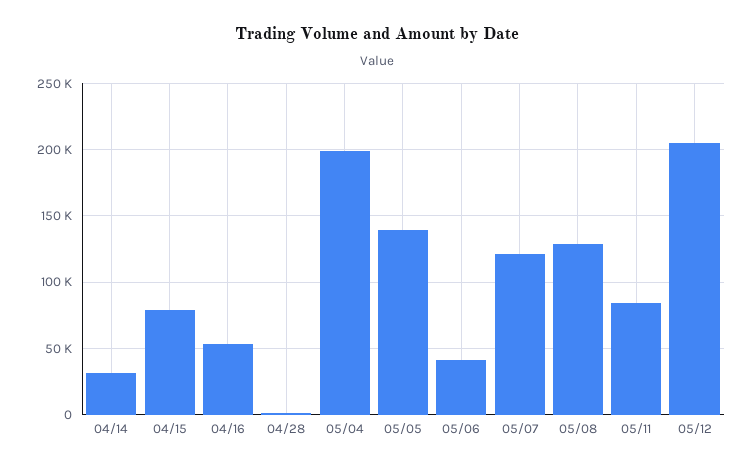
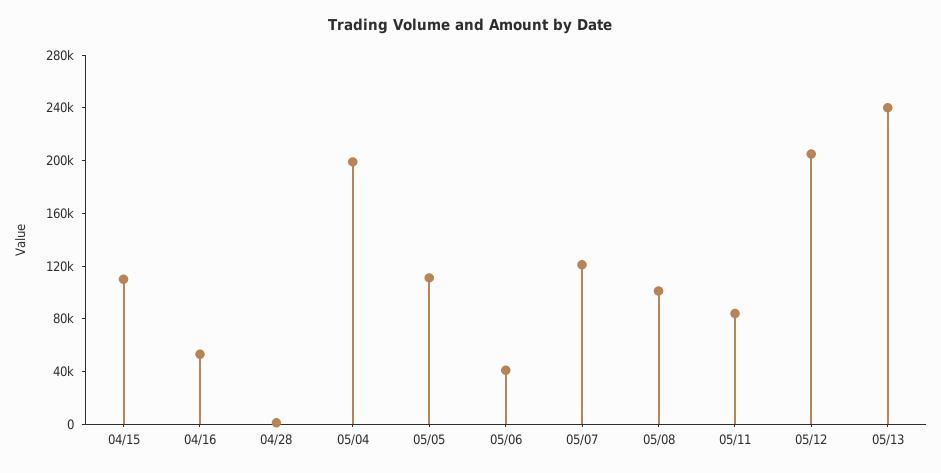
04/14: 30000 -> none
04/15: 80000 -> 110000
05/05: 140000 -> 110000
05/08: 130000 -> 100000
05/13: none -> 240000

